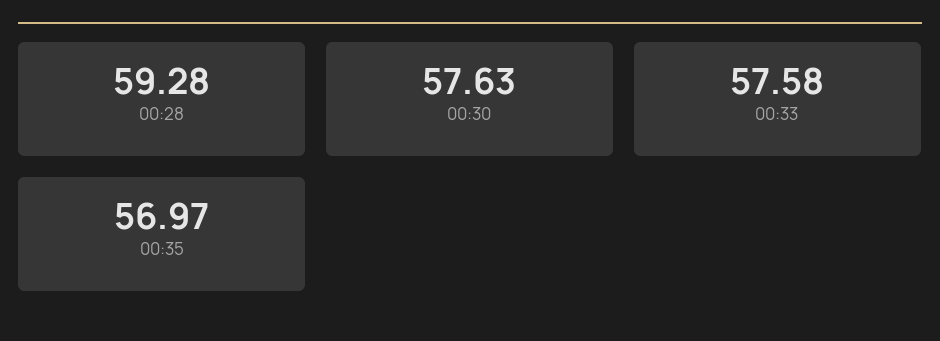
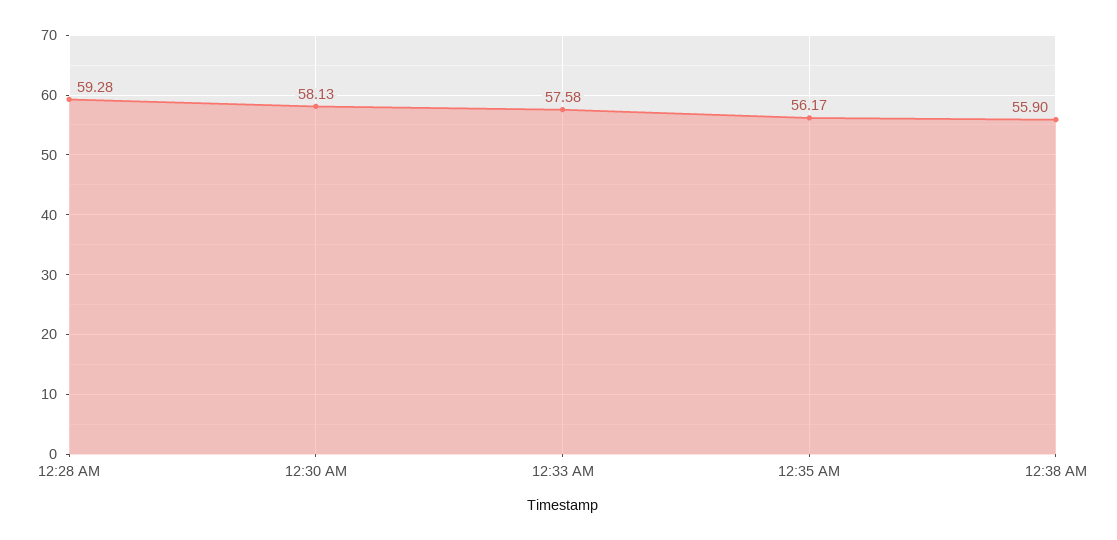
00:30: 57.63 -> 58.13
00:35: 56.97 -> 56.17
12:38 AM: none -> 55.9

